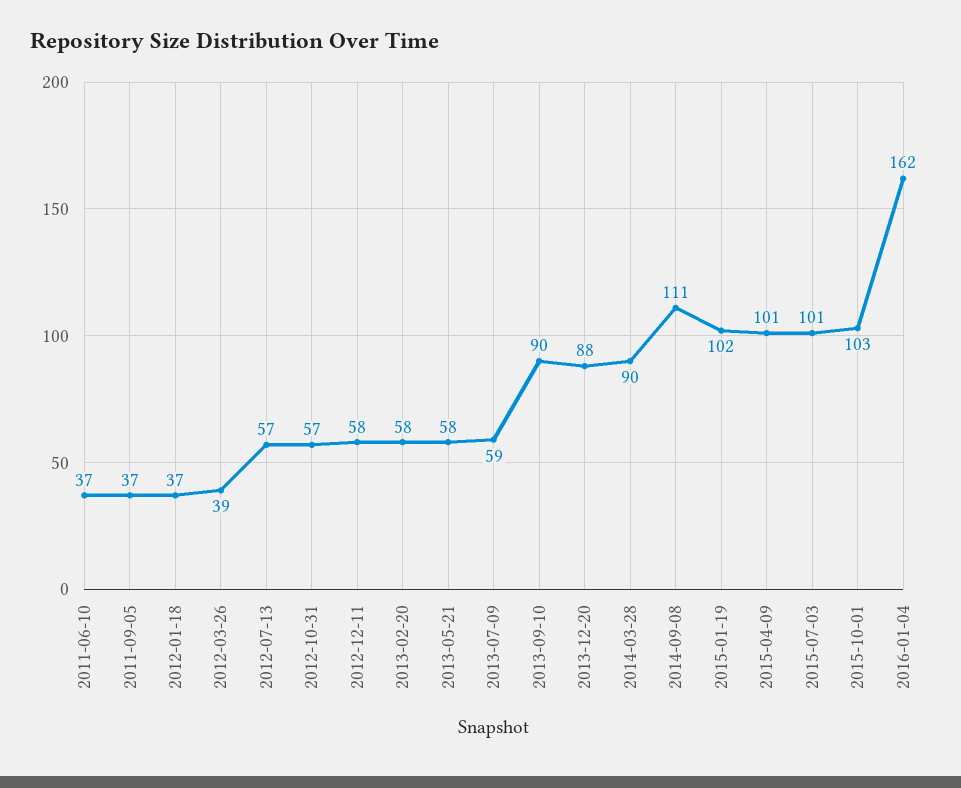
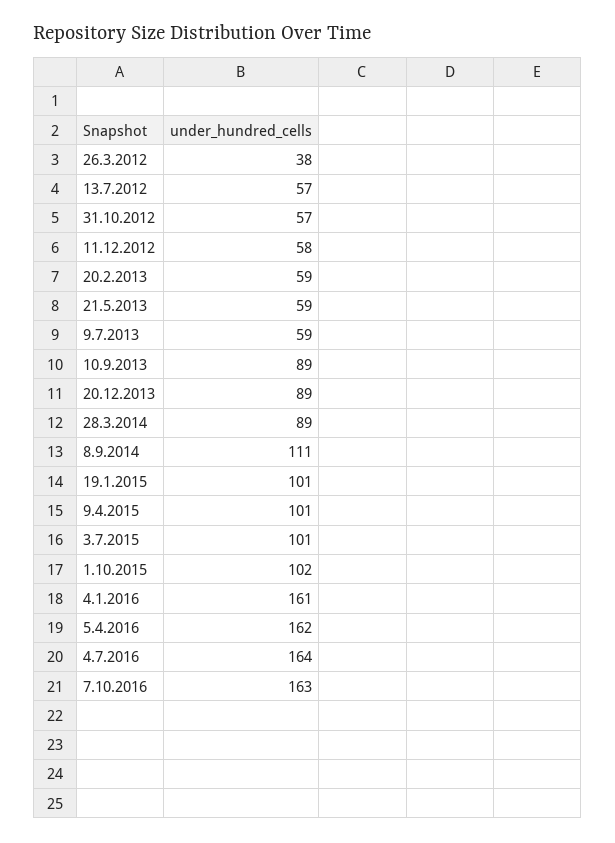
2011-06-10: 37 -> none
2011-09-05: 37 -> none
2012-01-18: 37 -> none
2012-03-26: 39 -> 38
2013-02-20: 58 -> 59
2013-05-21: 58 -> 59
2013-09-10: 90 -> 89
2013-12-20: 88 -> 89
2014-03-28: 90 -> 89
2015-01-19: 102 -> 101
2015-10-01: 103 -> 102
2016-01-04: 162 -> 161
5.4.2016: none -> 162
4.7.2016: none -> 164
7.10.2016: none -> 163

